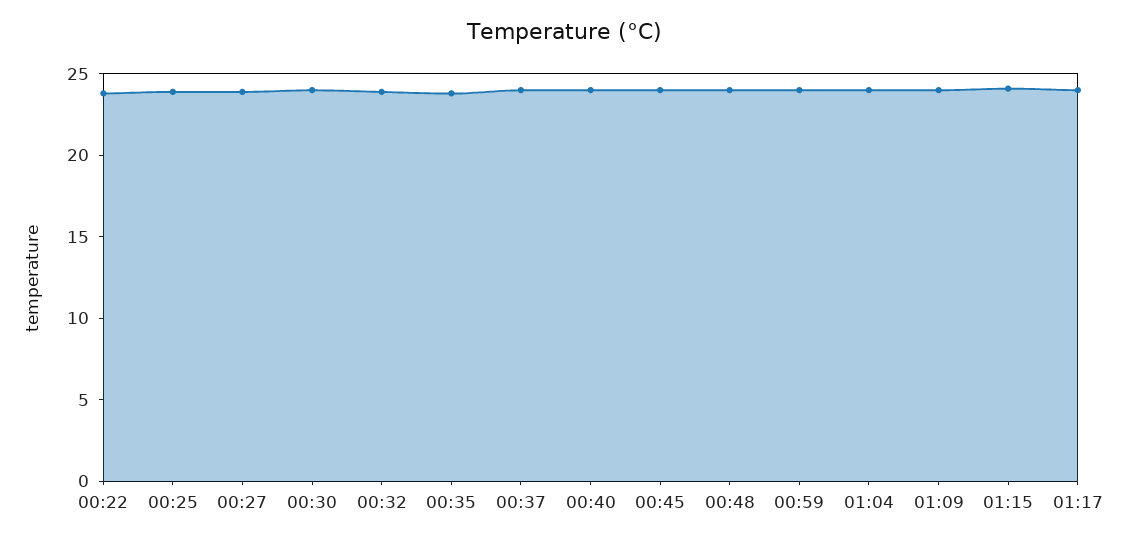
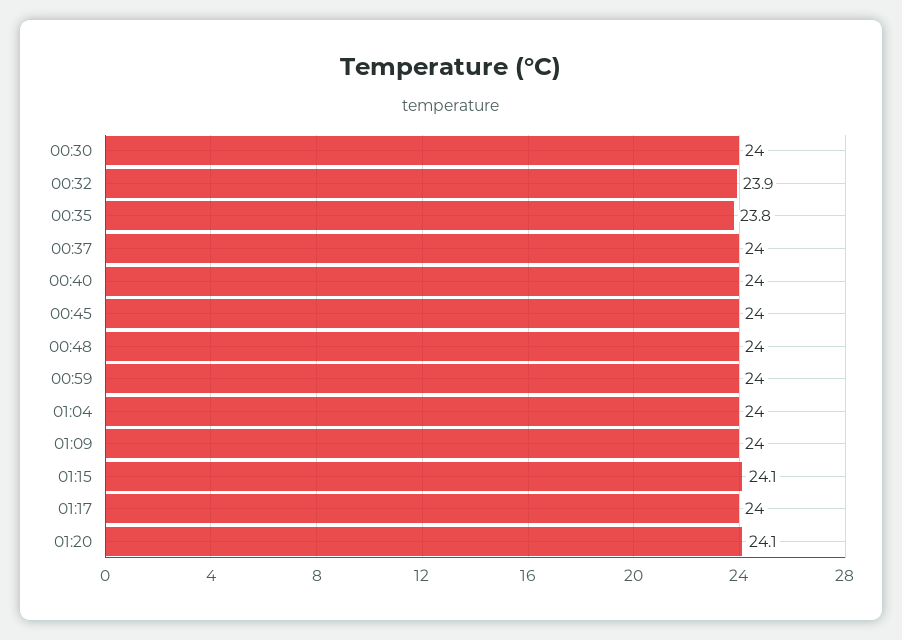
00:22: 24 -> none
00:25: 24 -> none
00:27: 24 -> none
01:20: none -> 24.1

